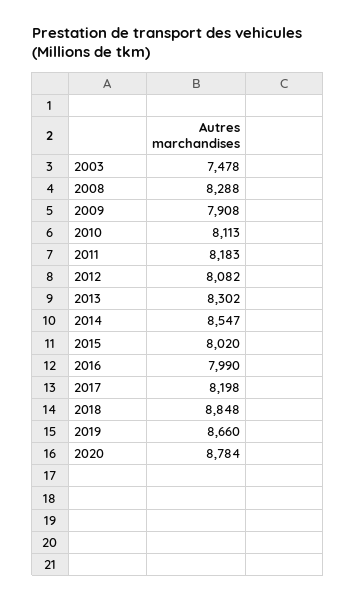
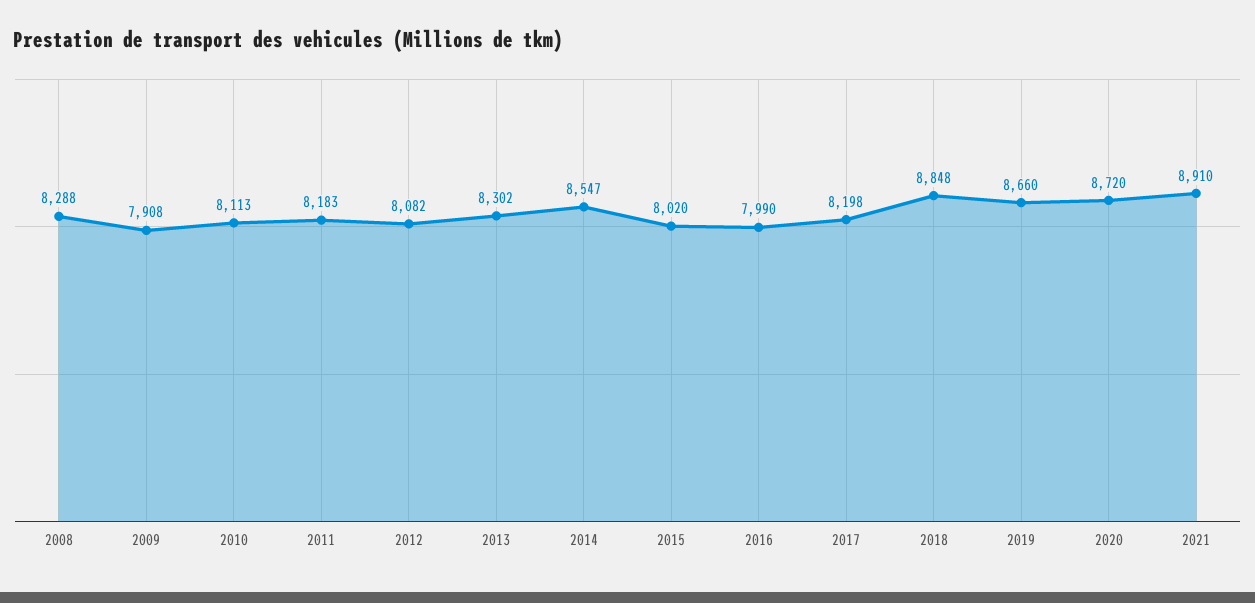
2003: 7478 -> none
2020: 8784 -> 8720
2021: none -> 8910

